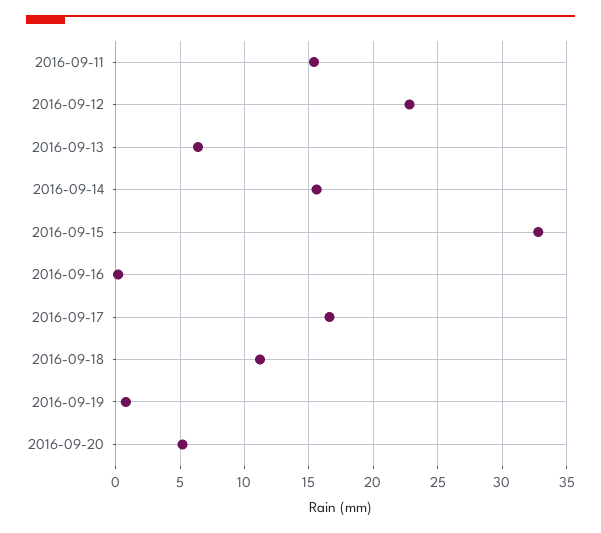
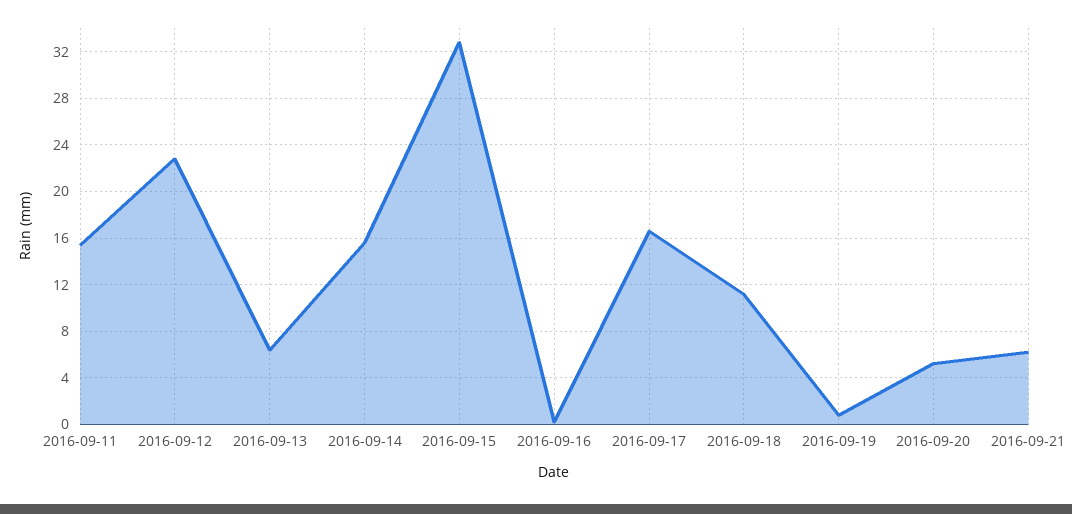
2016-09-21: none -> 6

